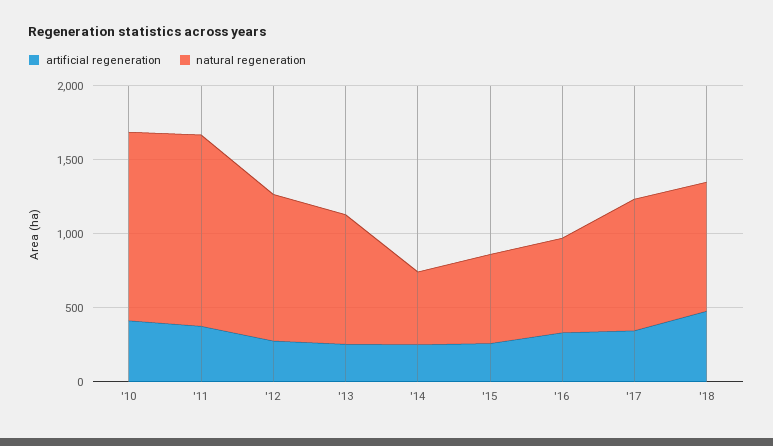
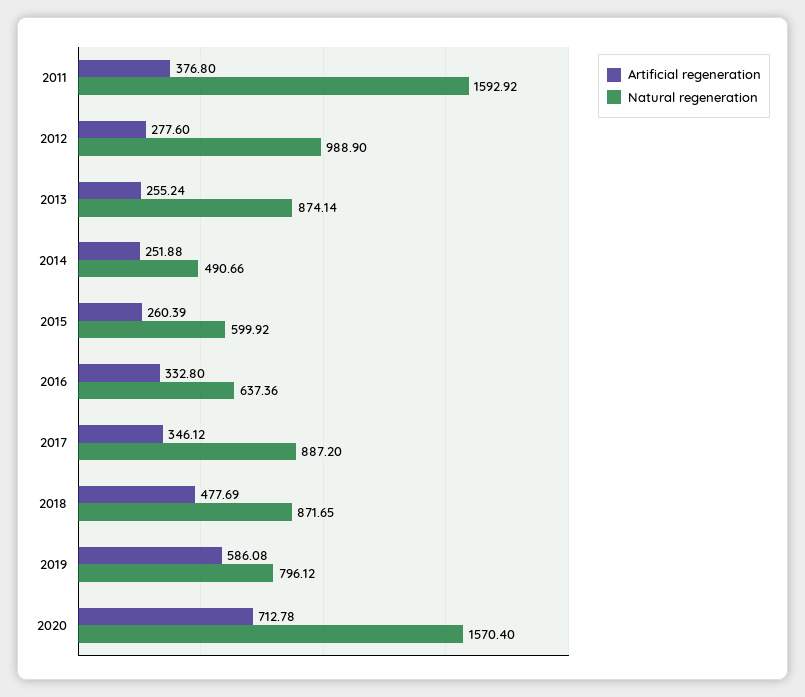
artificial regeneration, '10: 400 -> none
natural regeneration, '10: 1300 -> none
natural regeneration, '11: 1300 -> 1592.92
artificial regeneration, 2019: none -> 586.08
natural regeneration, 2019: none -> 796.12
artificial regeneration, 2020: none -> 712.78
natural regeneration, 2020: none -> 1570.4

